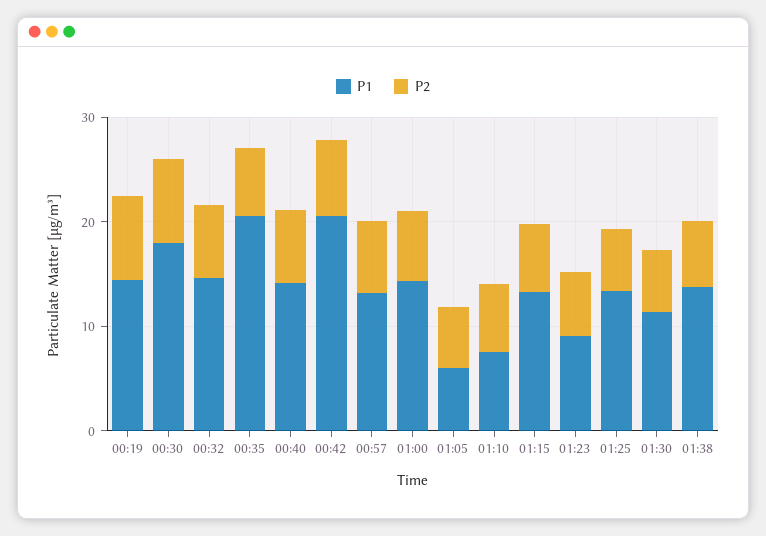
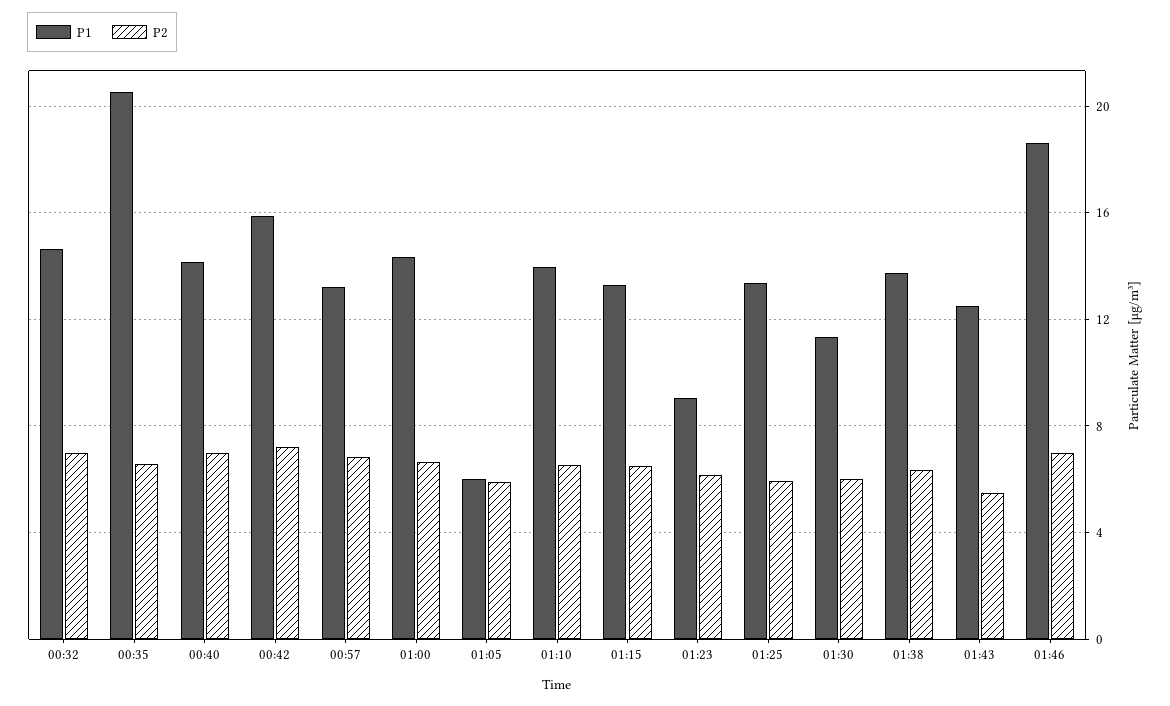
P1, 00:19: 14 -> none
P2, 00:19: 8 -> none
P1, 00:30: 18 -> none
P2, 00:30: 8 -> none
P1, 00:42: 20 -> 16
P1, 01:10: 8 -> 14
P1, 01:43: none -> 12.5
P2, 01:43: none -> 5.5
P1, 01:46: none -> 18.5
P2, 01:46: none -> 7

